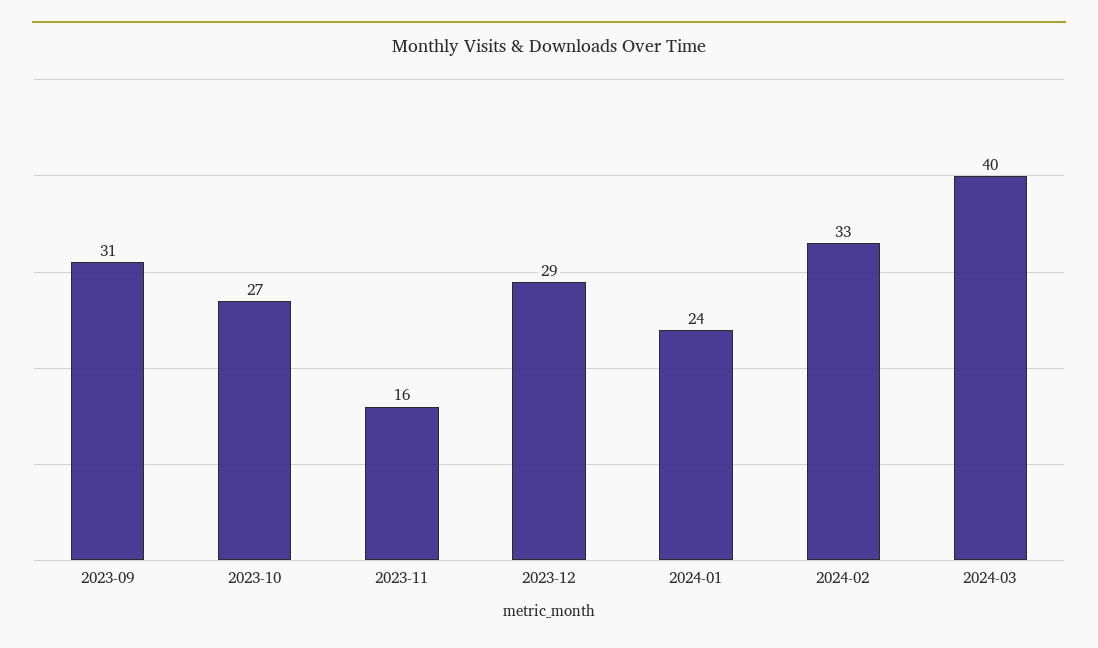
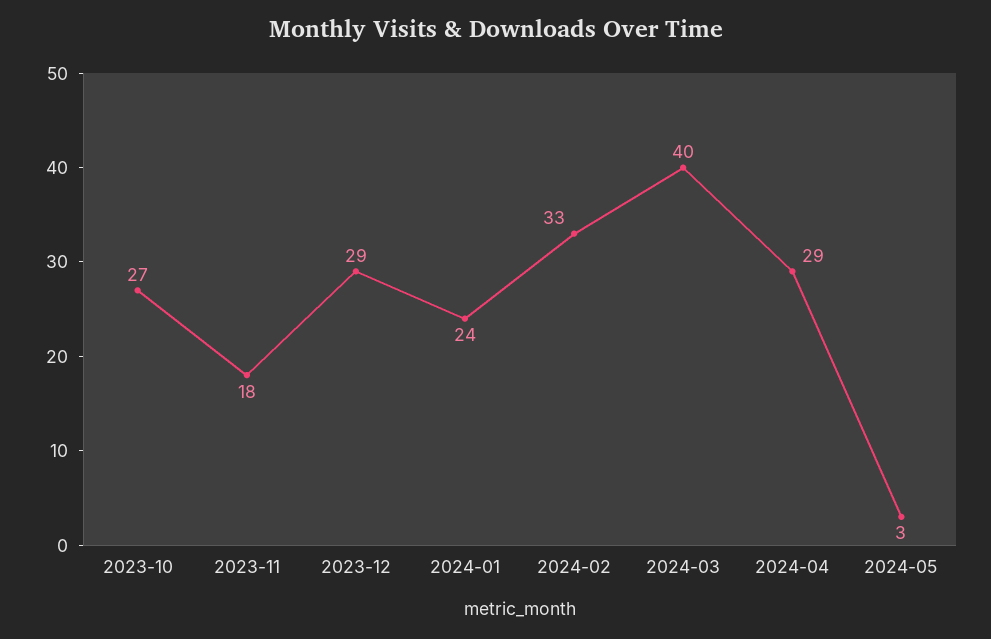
2023-09: 31 -> none
2023-11: 16 -> 18
2024-04: none -> 29
2024-05: none -> 3

